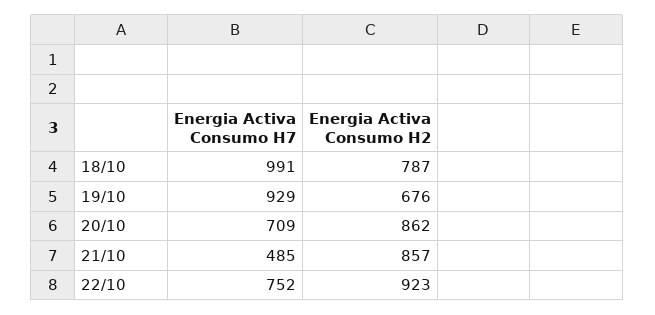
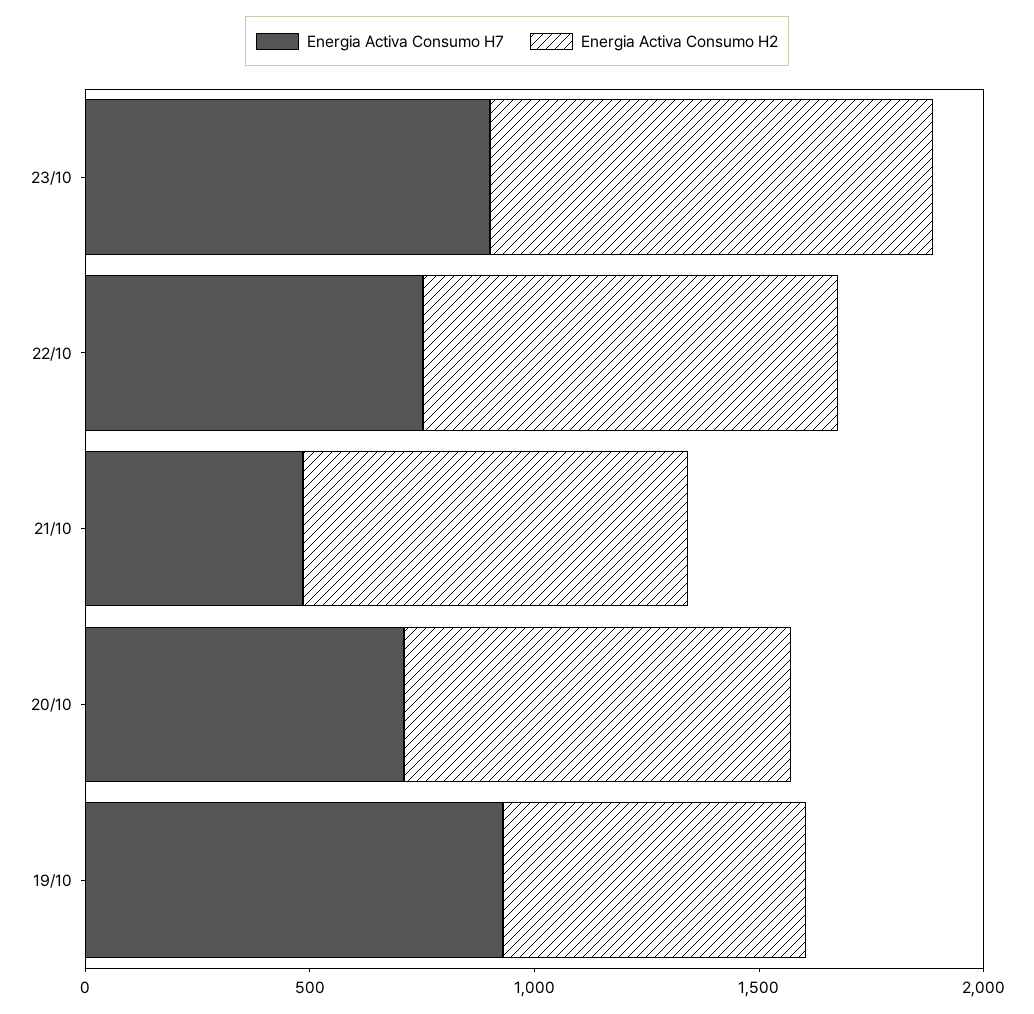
Energia Activa Consumo H7, 18/10: 991 -> none
Energia Activa Consumo H2, 18/10: 787 -> none
Energia Activa Consumo H7, 23/10: none -> 900
Energia Activa Consumo H2, 23/10: none -> 1000

